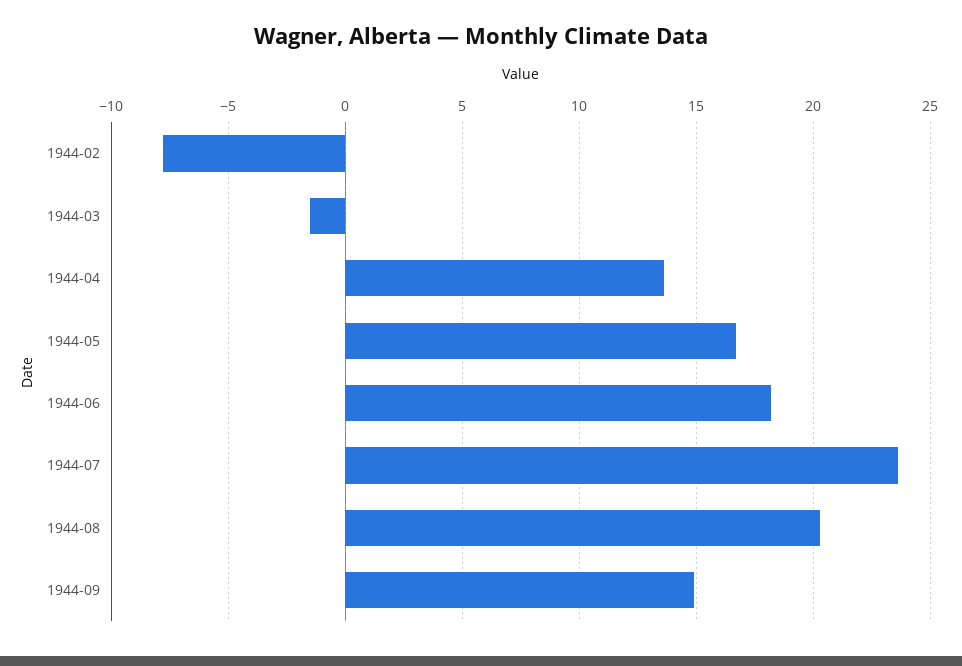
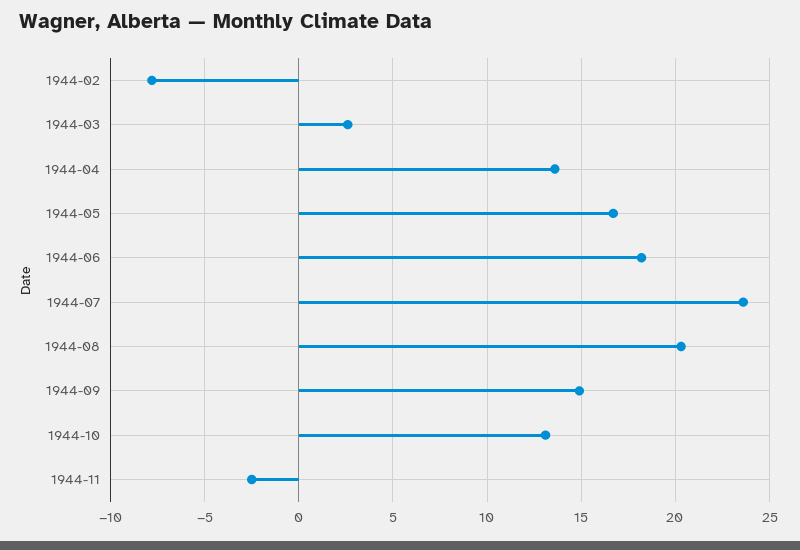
1944-03: -1.5 -> 2.5
1944-10: none -> 13
1944-11: none -> -2.5

